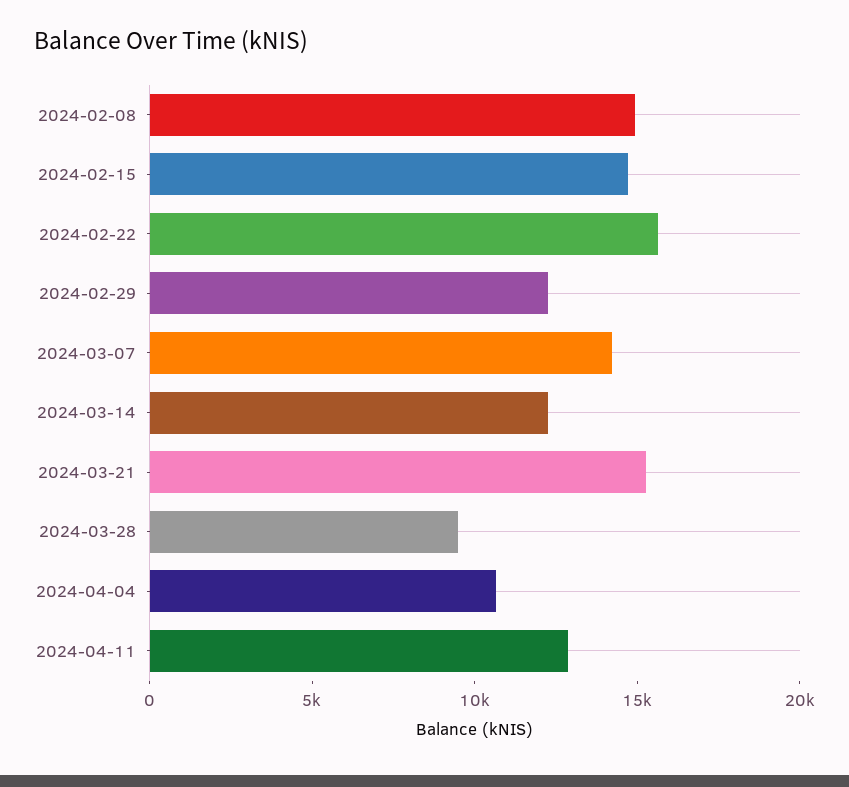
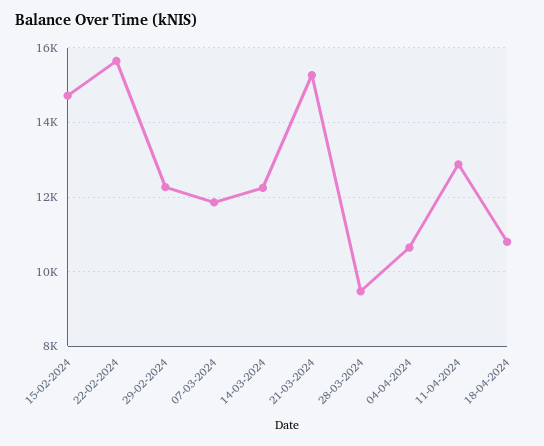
2024-02-08: 15000 -> none
2024-03-07: 14000 -> 11800
18-04-2024: none -> 10800

